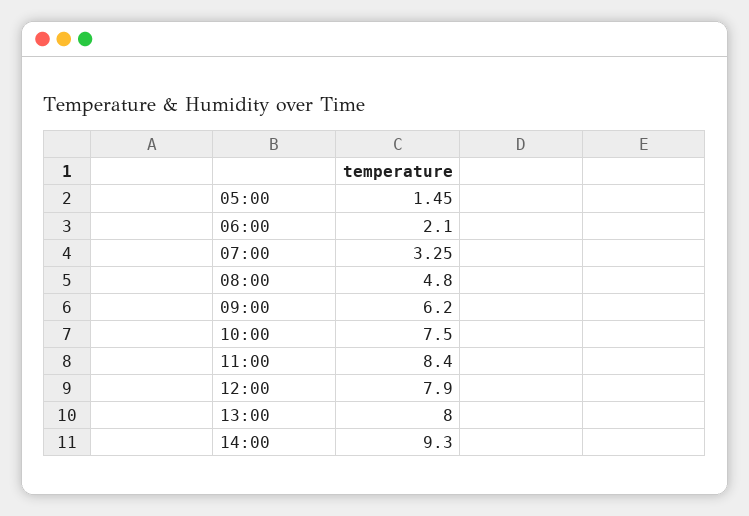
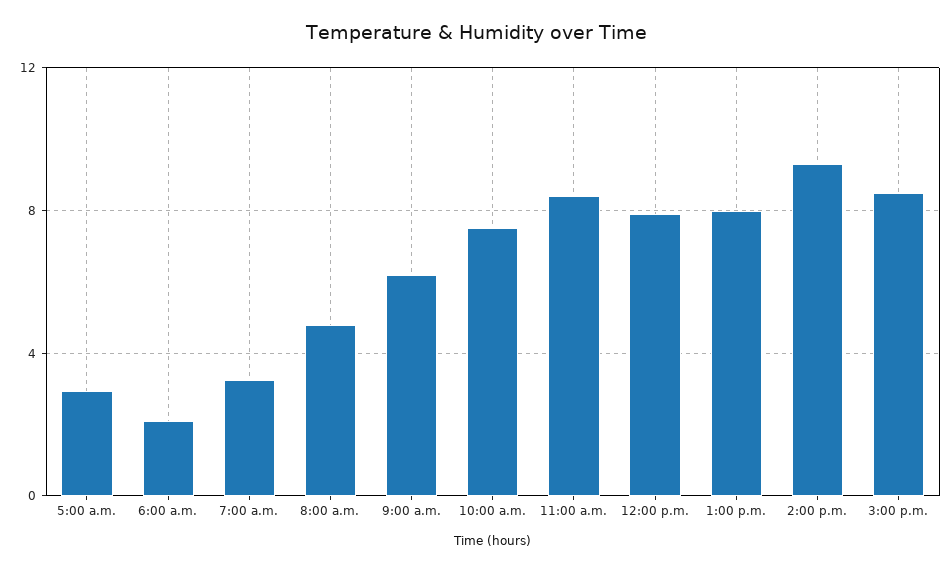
05:00: 1.45 -> 3
3:00 p.m.: none -> 8.5

